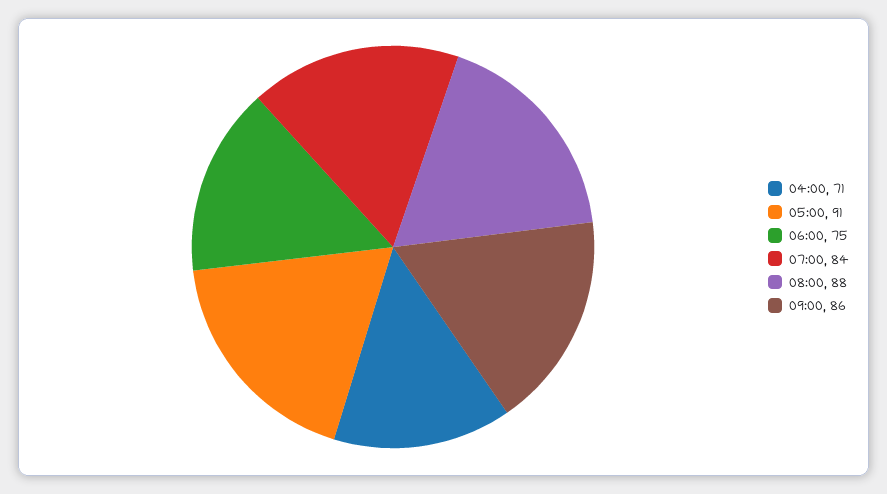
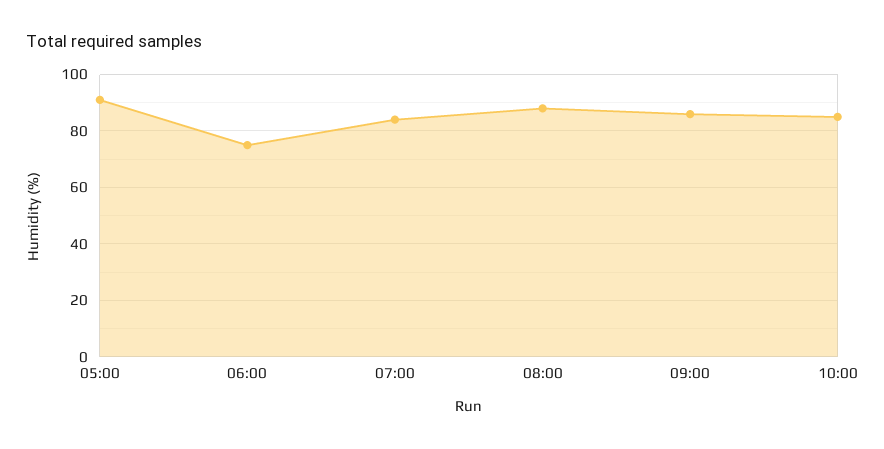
04:00: 71 -> none
10:00: none -> 85

